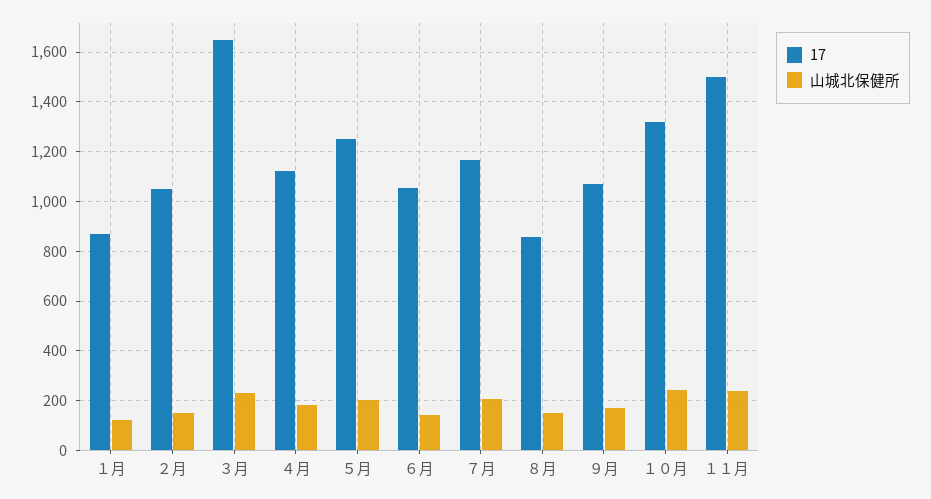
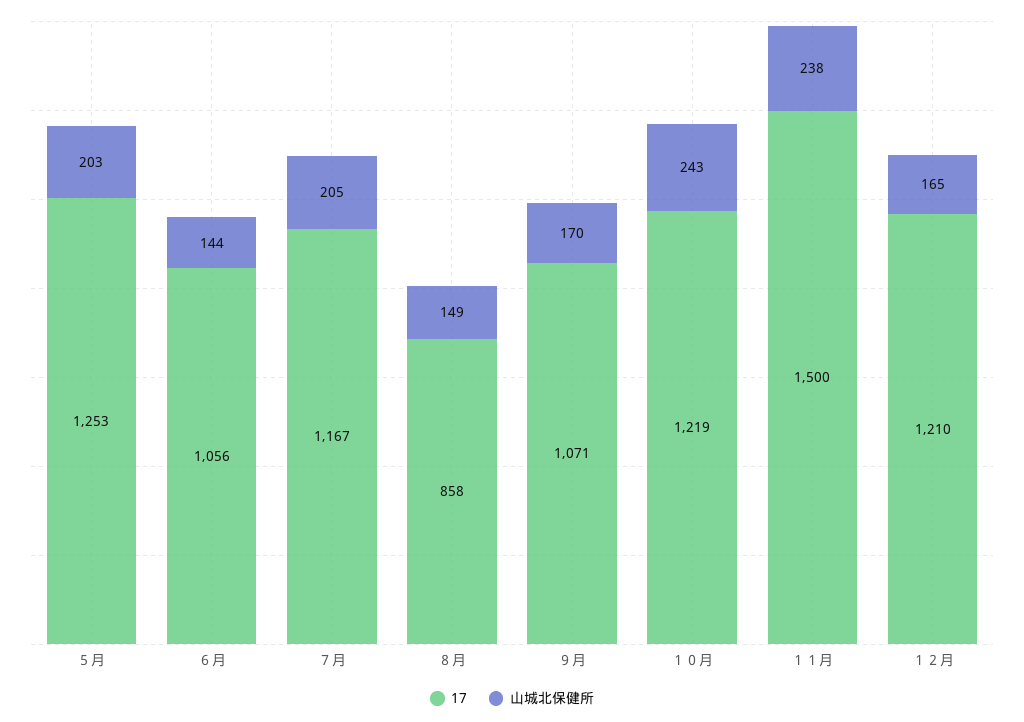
17, １月: 875 -> none
山城北保健所, １月: 125 -> none
17, ２月: 1050 -> none
山城北保健所, ２月: 150 -> none
17, ３月: 1650 -> none
山城北保健所, ３月: 225 -> none
17, ４月: 1125 -> none
山城北保健所, ４月: 175 -> none
17, １０月: 1325 -> 1219
17, １２月: none -> 1210
山城北保健所, １２月: none -> 165

